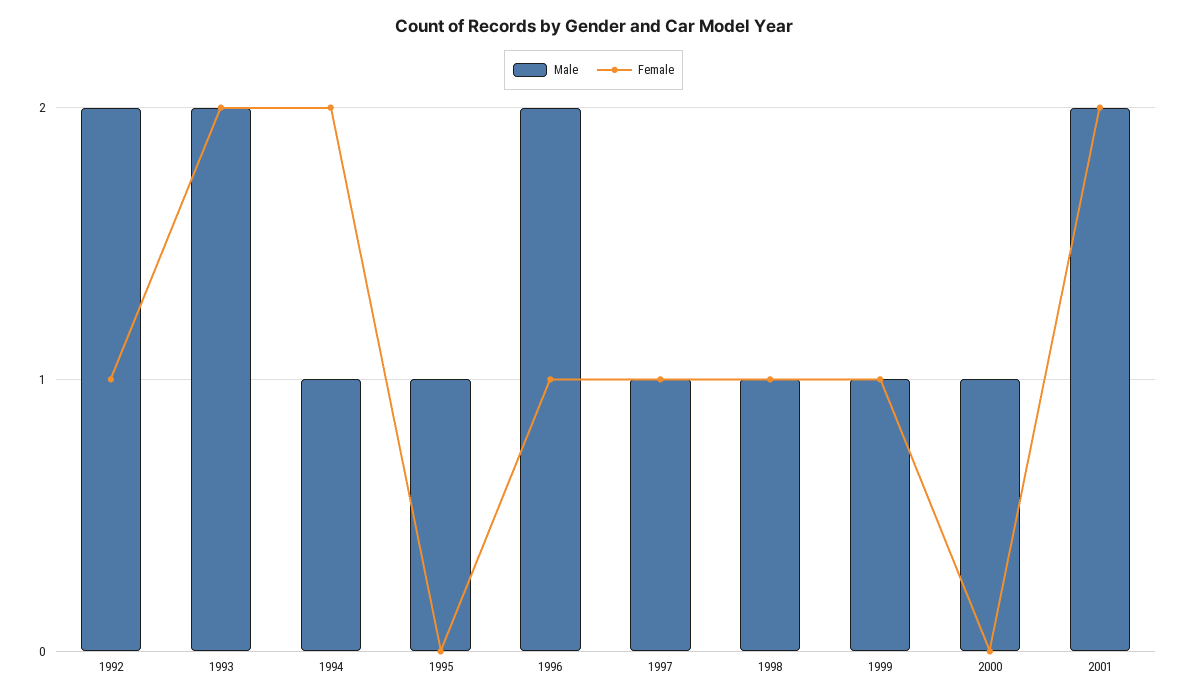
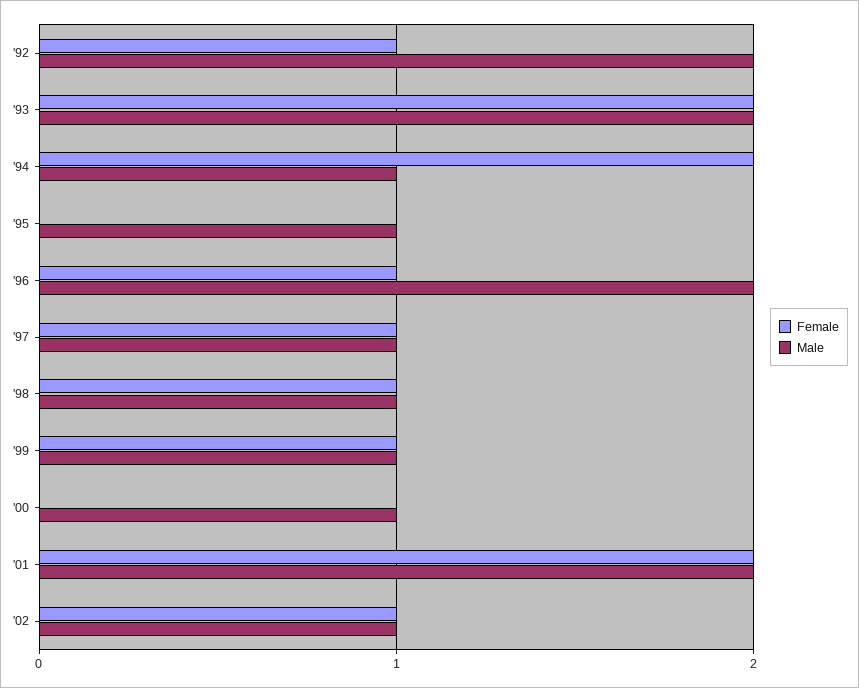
Female, '02: none -> 1
Male, '02: none -> 1

